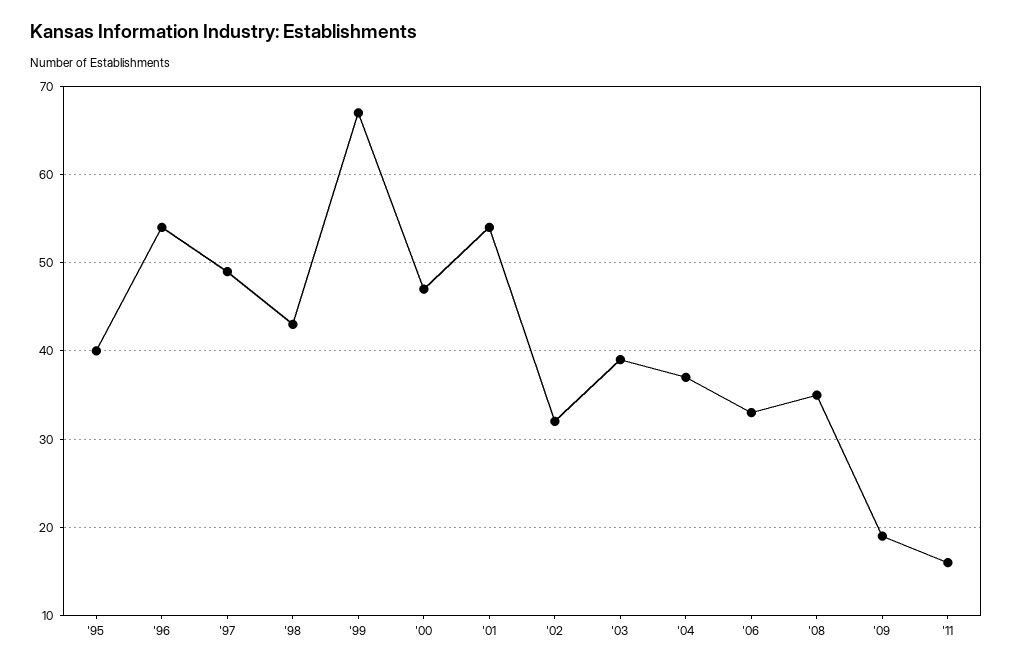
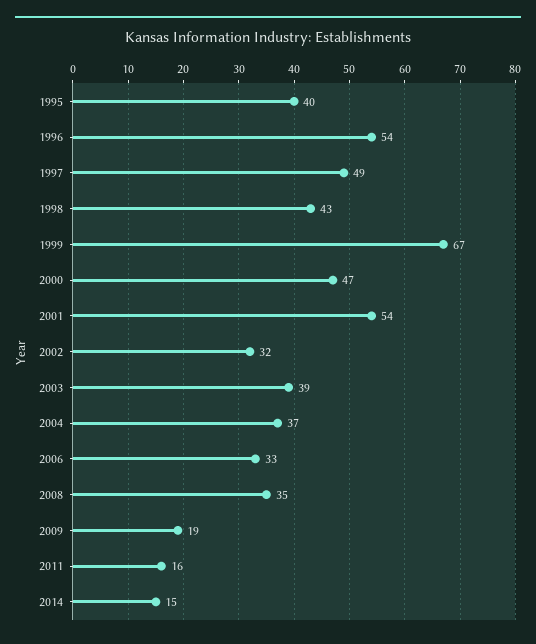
2014: none -> 15

